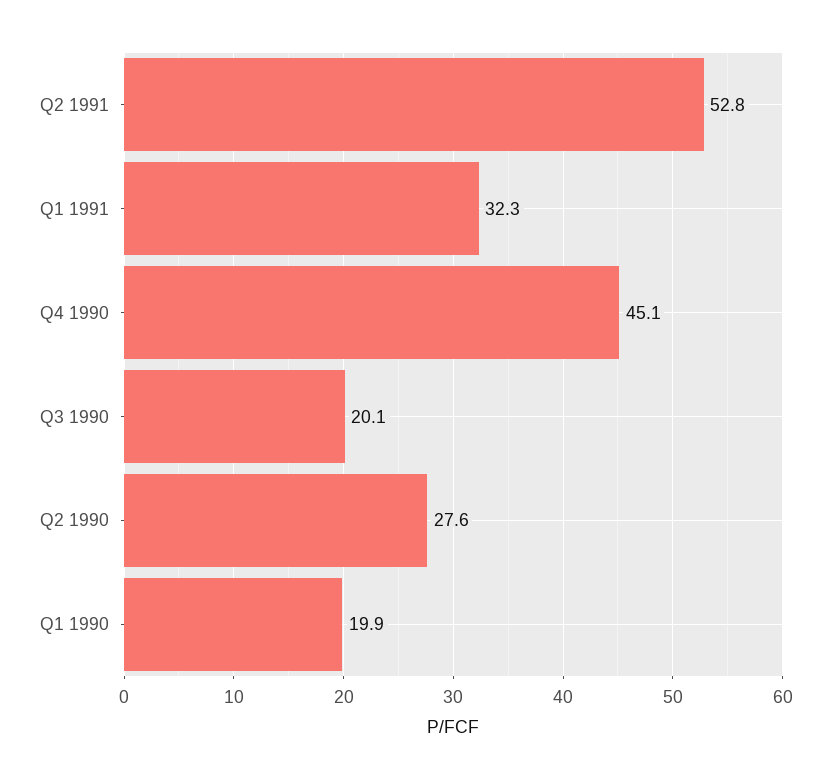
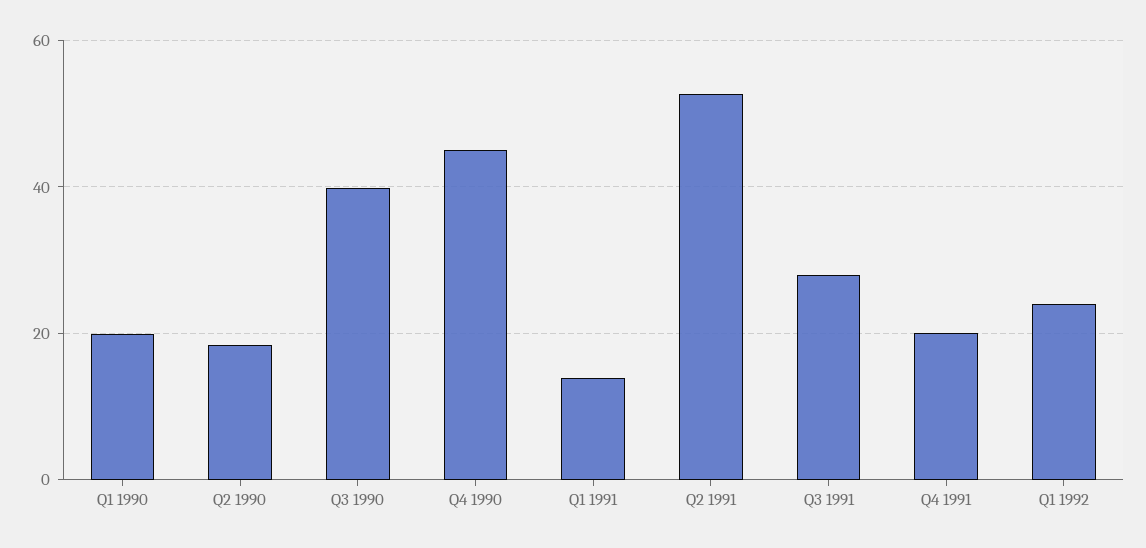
Q1 1991: 32.3 -> 14
Q3 1990: 20.1 -> 40
Q2 1990: 27.6 -> 18
Q3 1991: none -> 28
Q4 1991: none -> 20
Q1 1992: none -> 24

